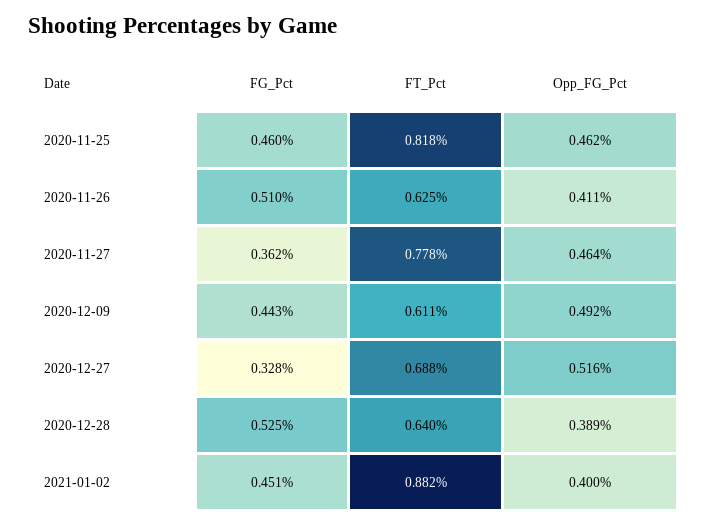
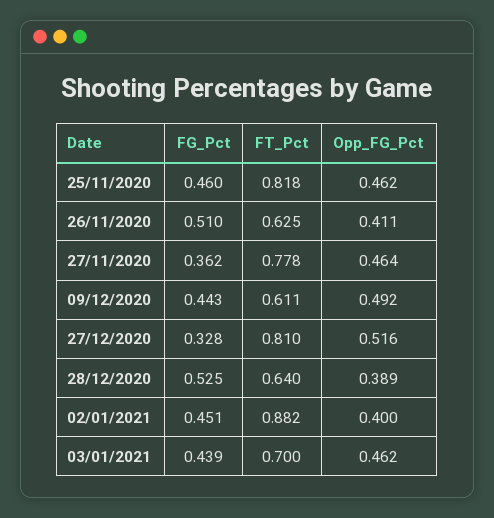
FT_Pct, 2020-12-27: 0.688 -> 0.81
FG_Pct, 03/01/2021: none -> 0.439
FT_Pct, 03/01/2021: none -> 0.7
Opp_FG_Pct, 03/01/2021: none -> 0.462

